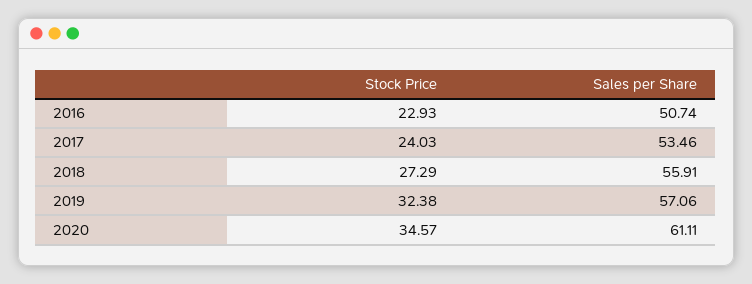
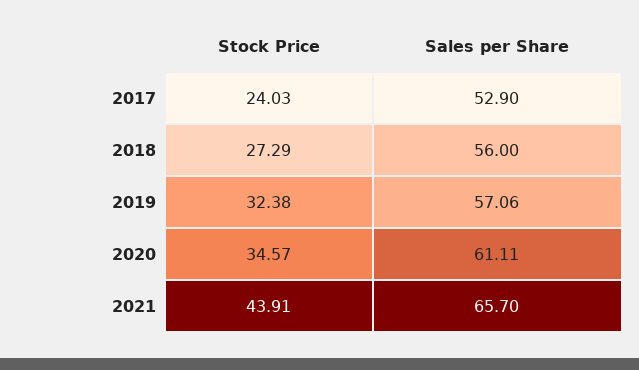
Stock Price, 2016: 22.93 -> none
Sales per Share, 2016: 50.74 -> none
Sales per Share, 2017: 53.46 -> 52.9
Sales per Share, 2018: 55.91 -> 56
Stock Price, 2021: none -> 43.91
Sales per Share, 2021: none -> 65.7

